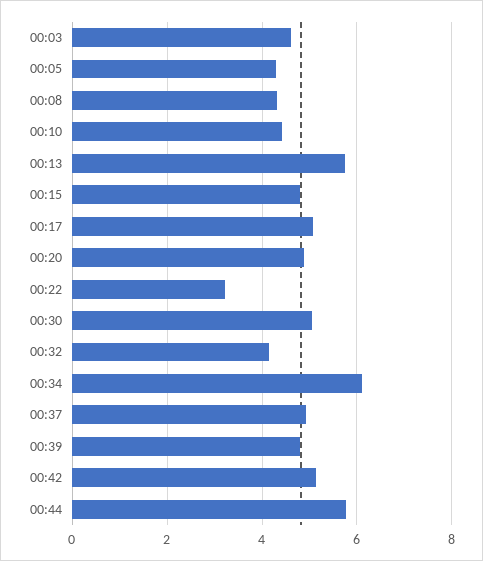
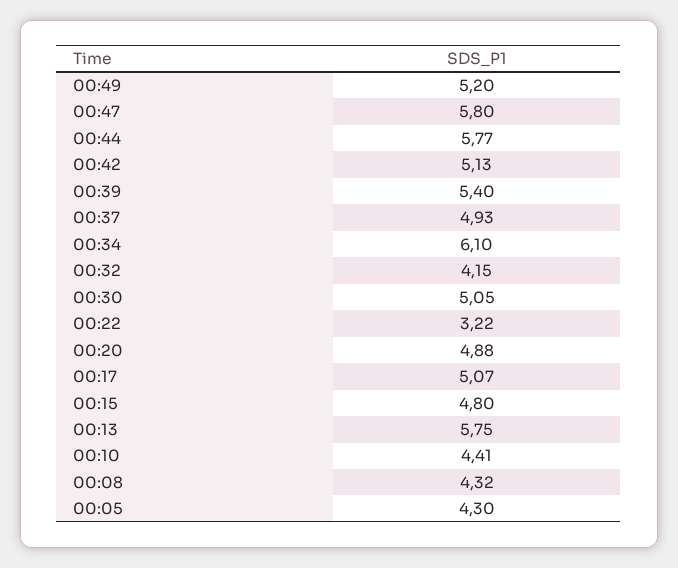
00:03: 4.6 -> none
00:39: 4.8 -> 5.4
00:49: none -> 5.2
00:47: none -> 5.8

